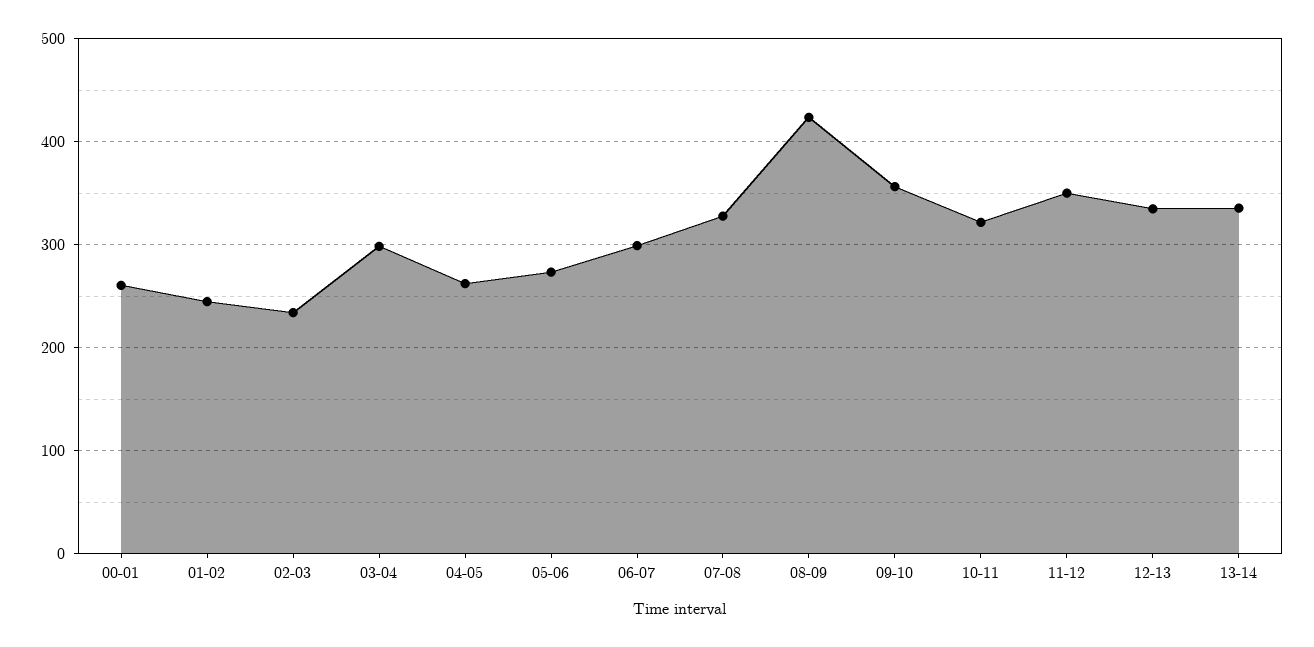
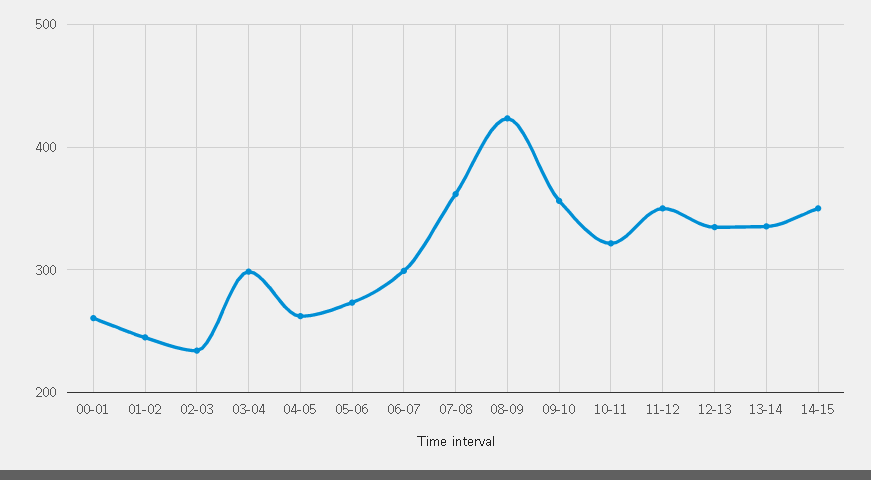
07-08: 330 -> 360
14-15: none -> 350

